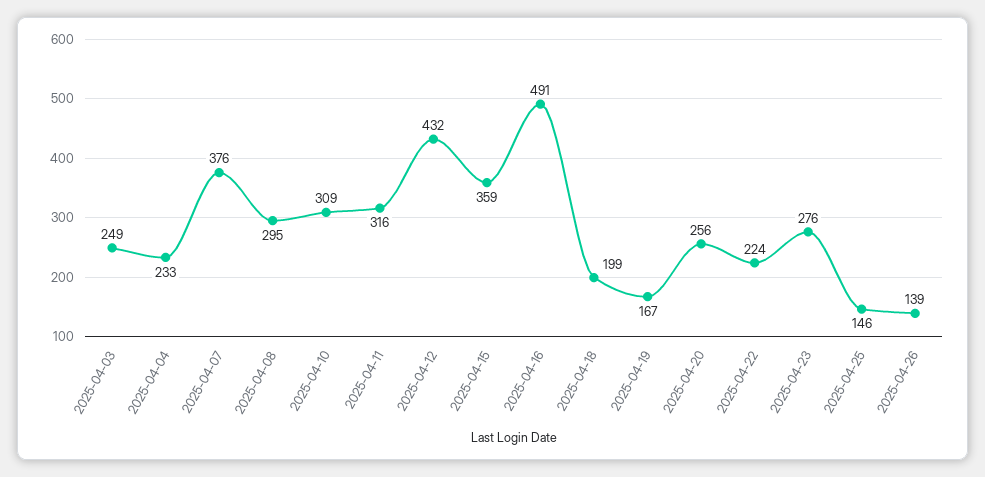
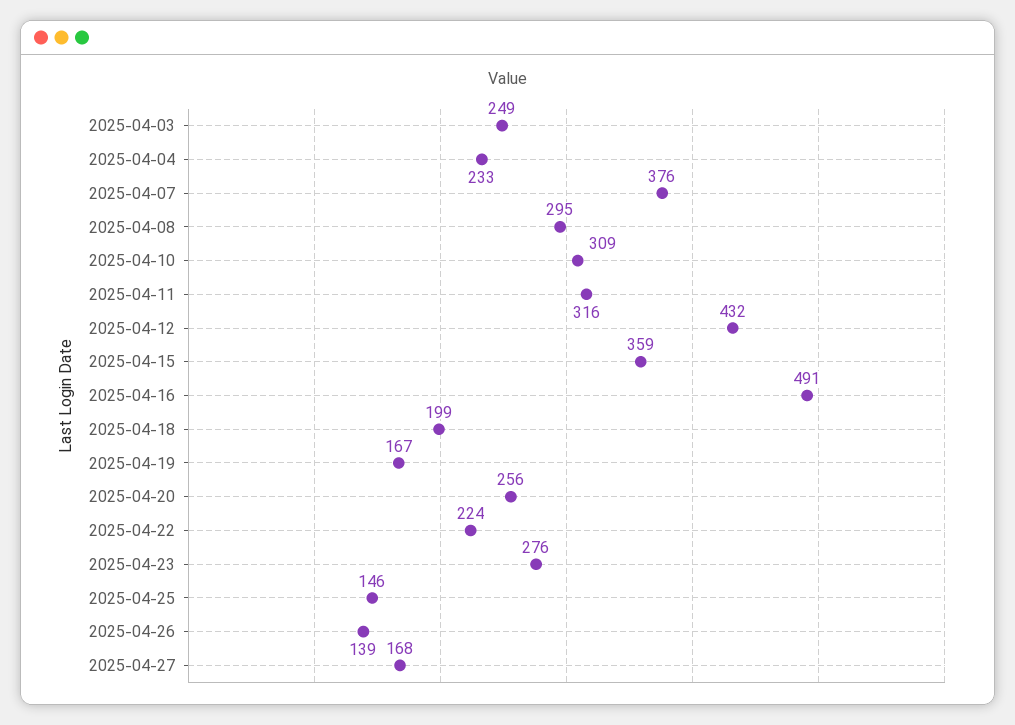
2025-04-27: none -> 168

